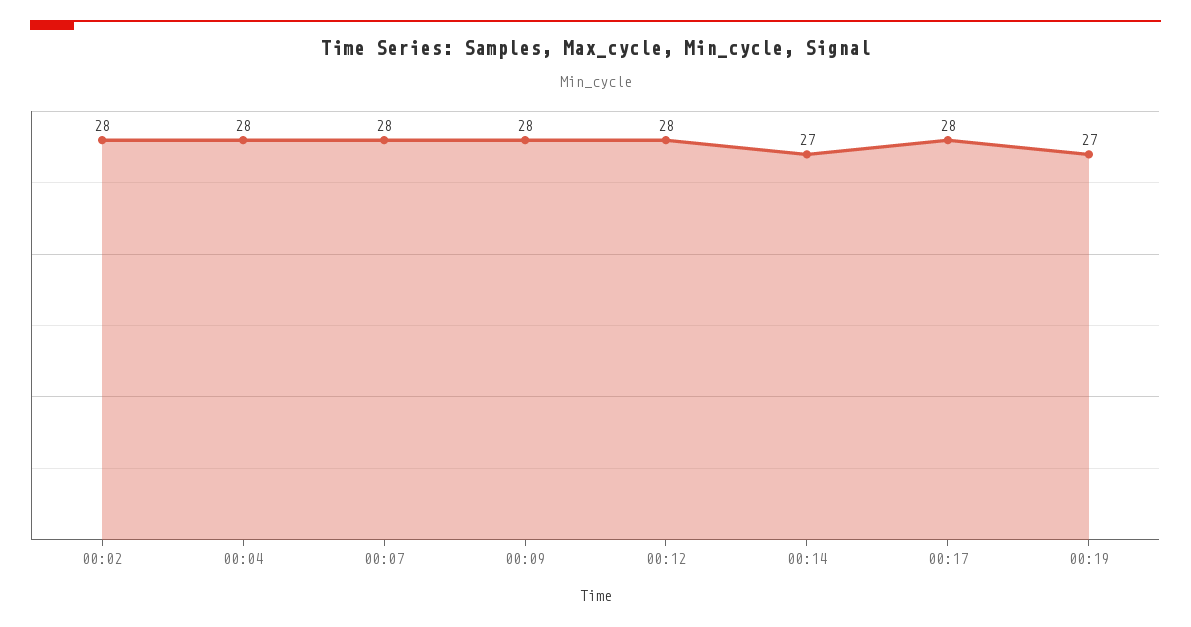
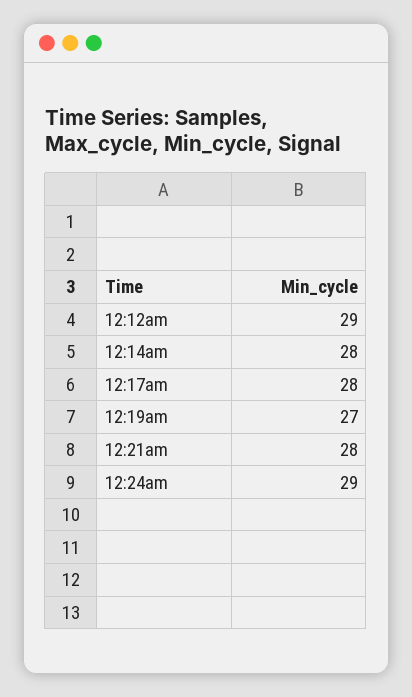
00:02: 28 -> none
00:04: 28 -> none
00:07: 28 -> none
00:09: 28 -> none
00:12: 28 -> 29
00:14: 27 -> 28
12:21am: none -> 28
12:24am: none -> 29

